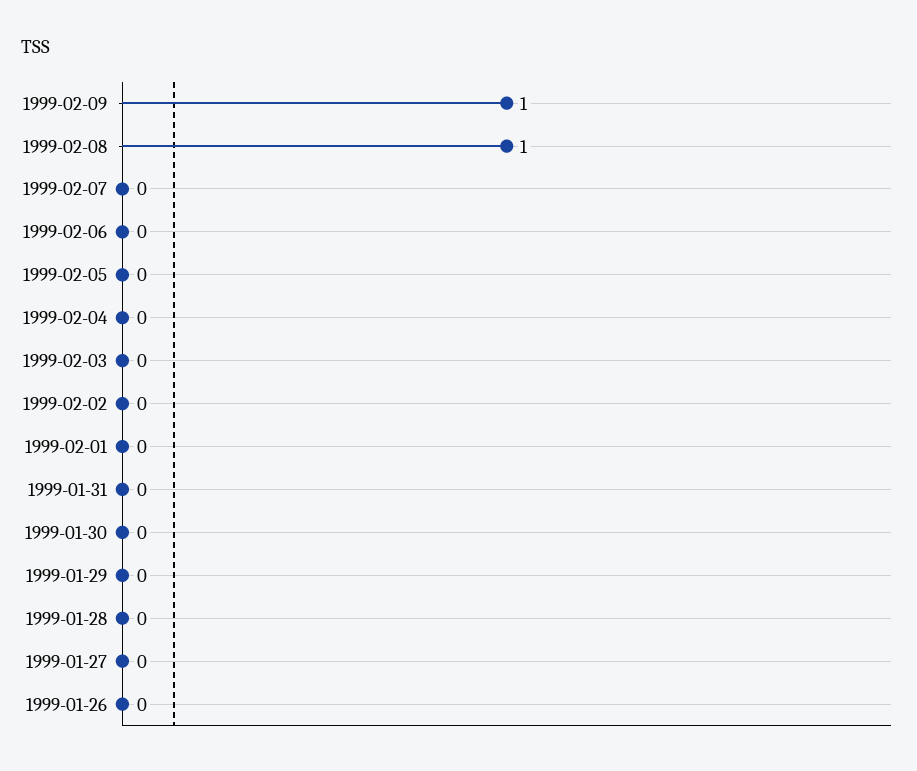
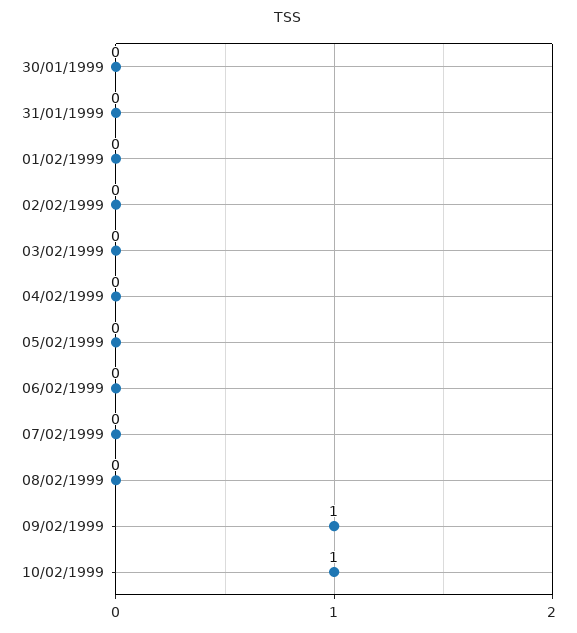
1999-02-08: 1 -> 0
1999-01-29: 0 -> none
1999-01-28: 0 -> none
1999-01-27: 0 -> none
1999-01-26: 0 -> none
10/02/1999: none -> 1

